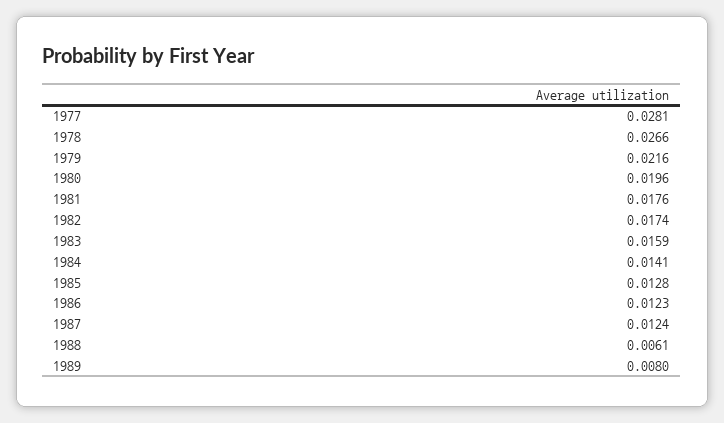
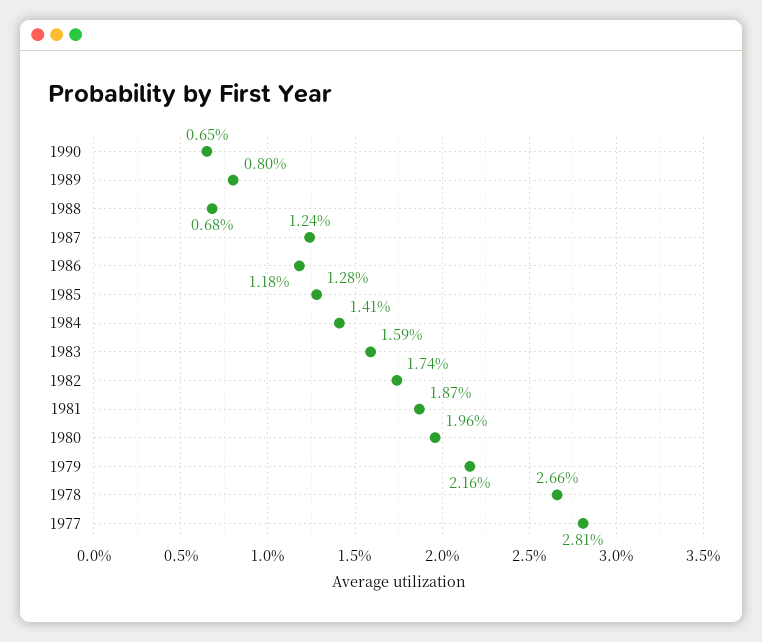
1981: 0.0176 -> 0.0187
1986: 0.0123 -> 0.0118
1988: 0.0061 -> 0.0068
1990: none -> 0.0065

